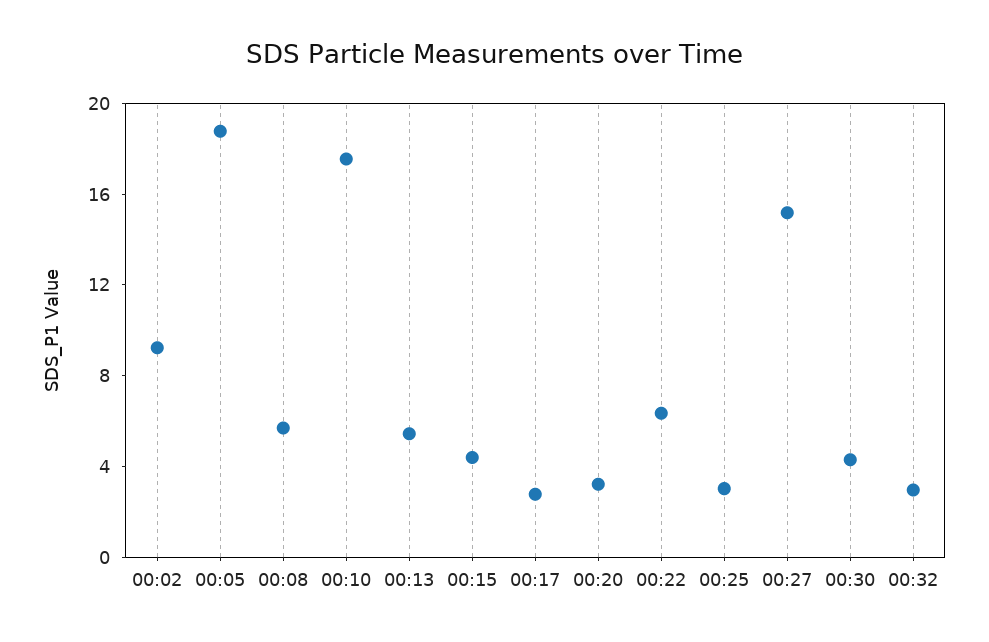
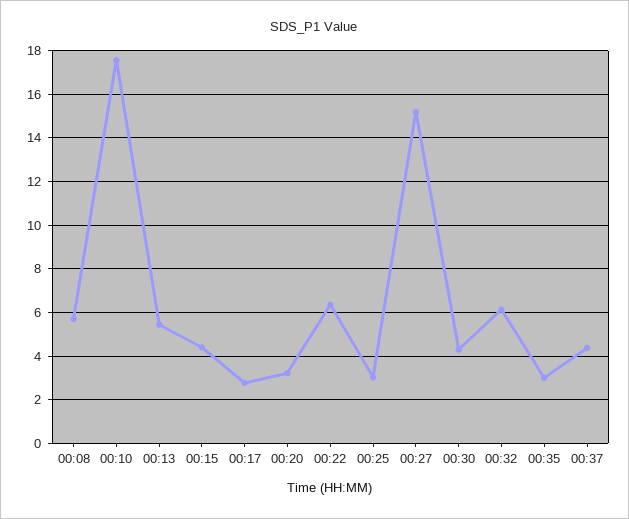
00:02: 9 -> none
00:05: 19 -> none
00:32: 3 -> 6
00:35: none -> 3
00:37: none -> 4.5

